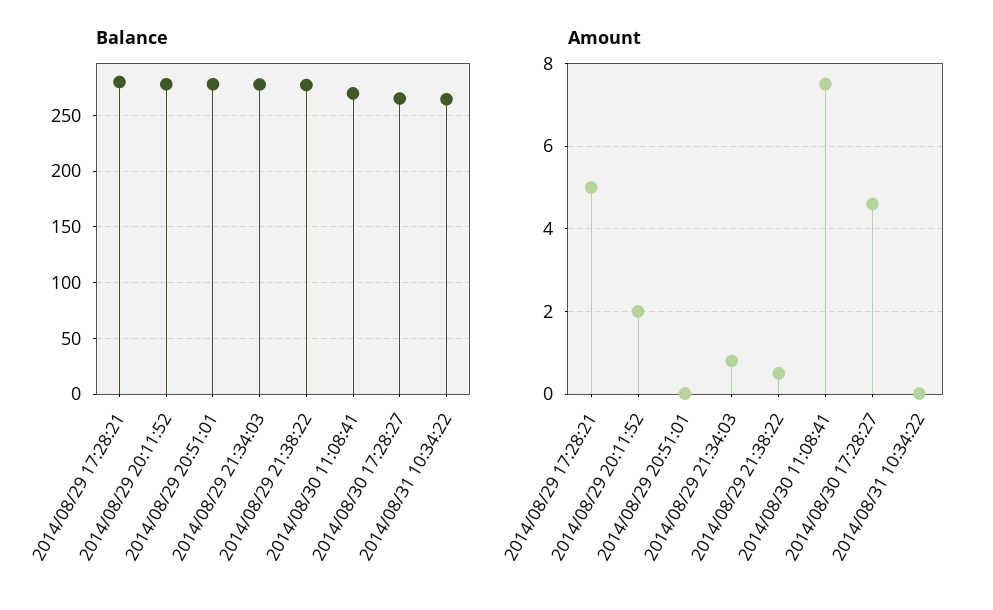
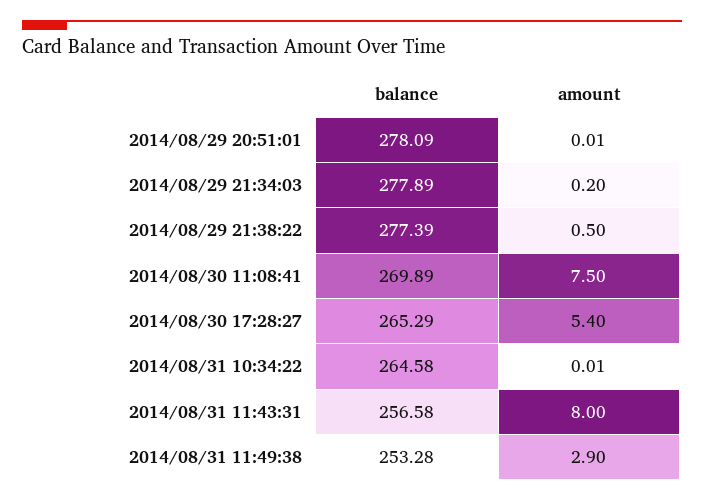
Balance, 2014/08/29 17:28:21: 280 -> none
Balance, 2014/08/29 20:11:52: 280 -> none
Amount, 2014/08/29 17:28:21: 5 -> none
Amount, 2014/08/29 20:11:52: 2 -> none
Amount, 2014/08/29 21:34:03: 0.8 -> 0.2
Amount, 2014/08/30 17:28:27: 4.6 -> 5.4
Balance, 2014/08/31 11:43:31: none -> 256.58
Amount, 2014/08/31 11:43:31: none -> 8
Balance, 2014/08/31 11:49:38: none -> 253.28
Amount, 2014/08/31 11:49:38: none -> 2.9

